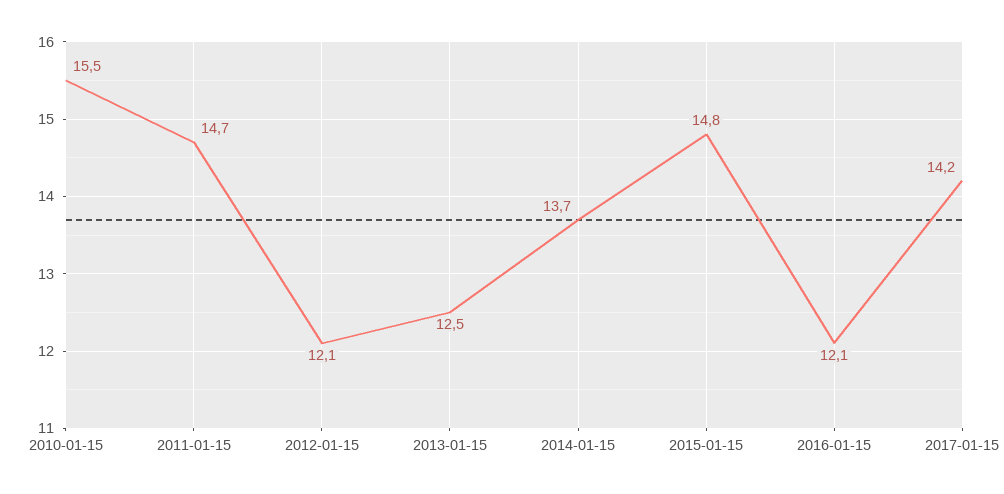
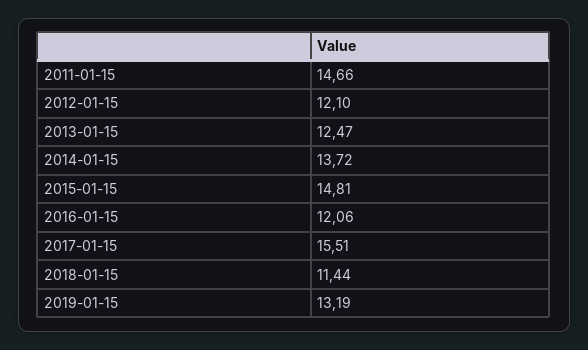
2010-01-15: 15.5 -> none
2017-01-15: 14.2 -> 15.51
2018-01-15: none -> 11.44
2019-01-15: none -> 13.19

